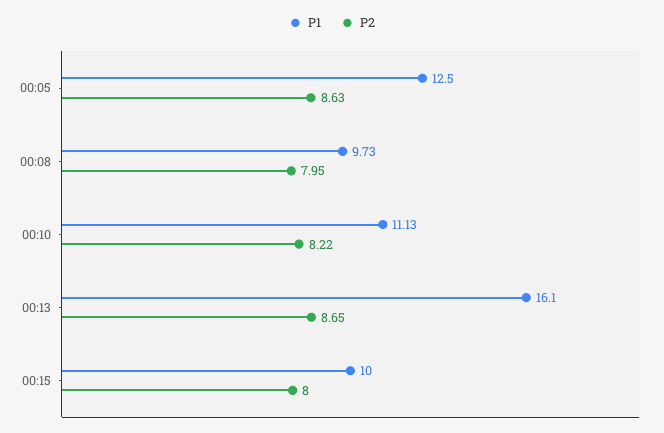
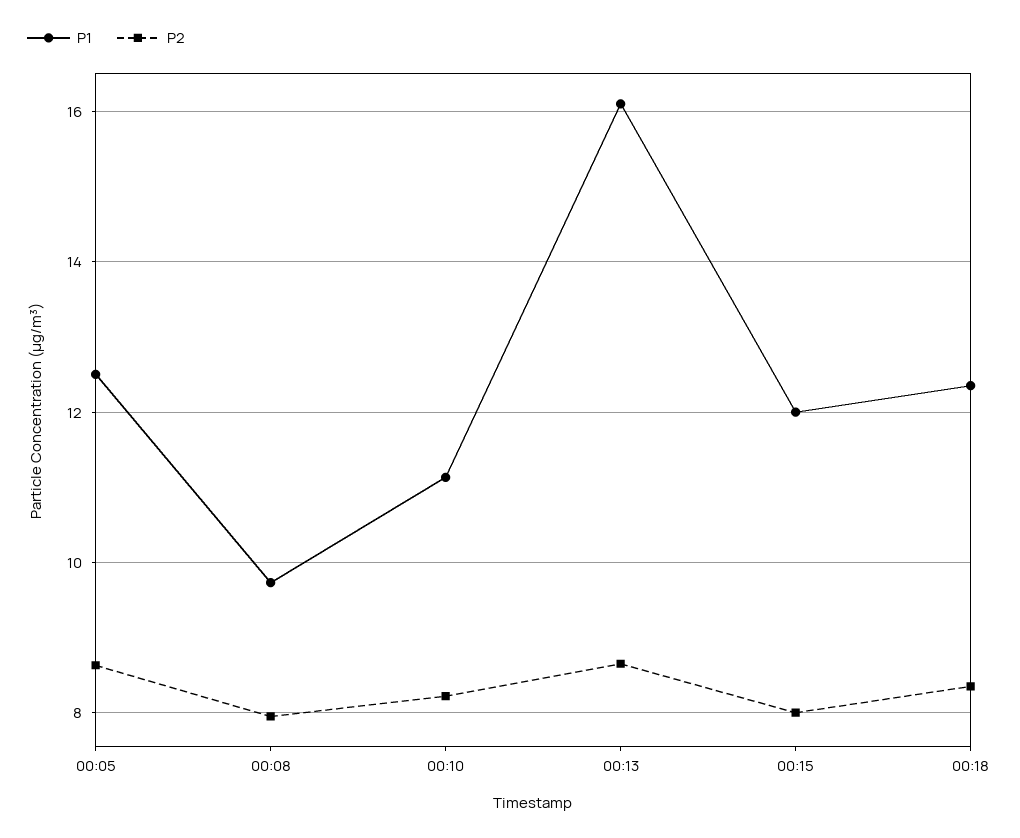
P1, 00:15: 10 -> 12
P1, 00:18: none -> 12.4
P2, 00:18: none -> 8.4

